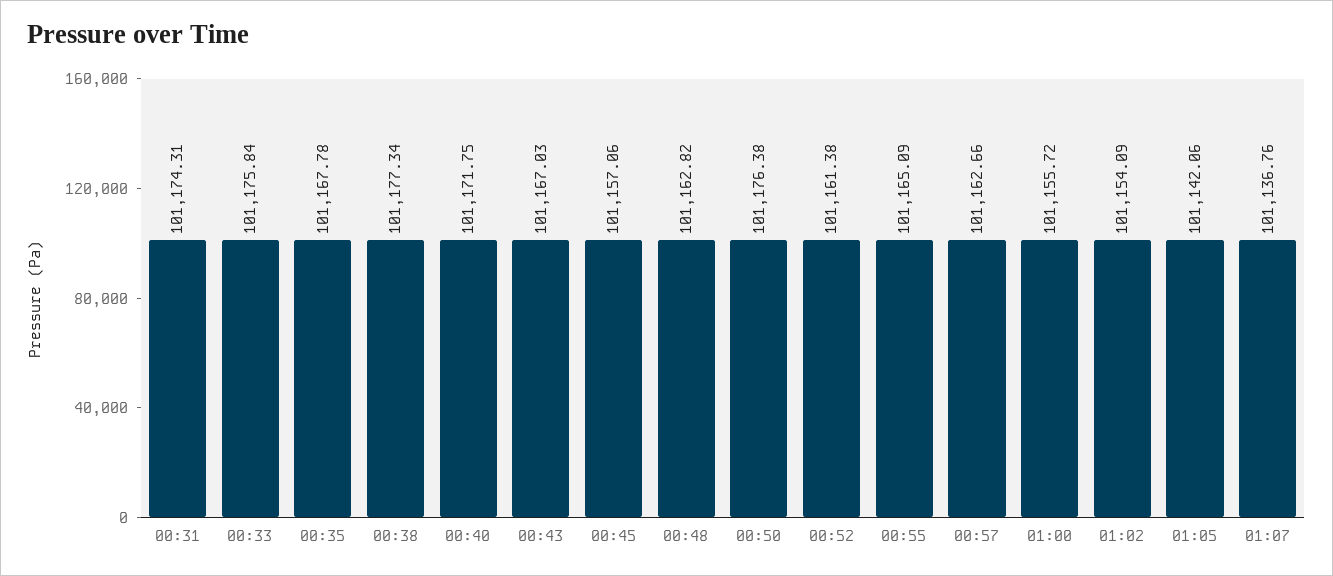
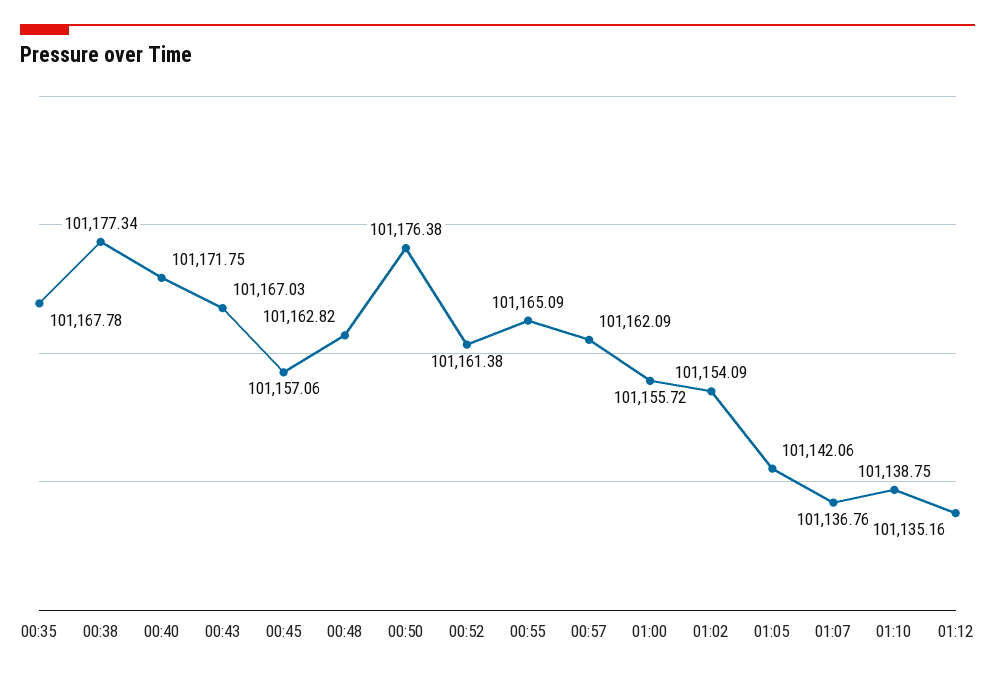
00:31: 101174.31 -> none
00:33: 101175.84 -> none
00:57: 101162.66 -> 101162.09
01:10: none -> 101138.75
01:12: none -> 101135.16

